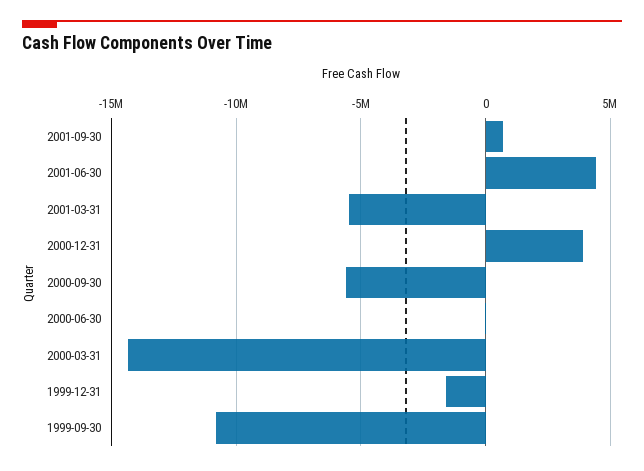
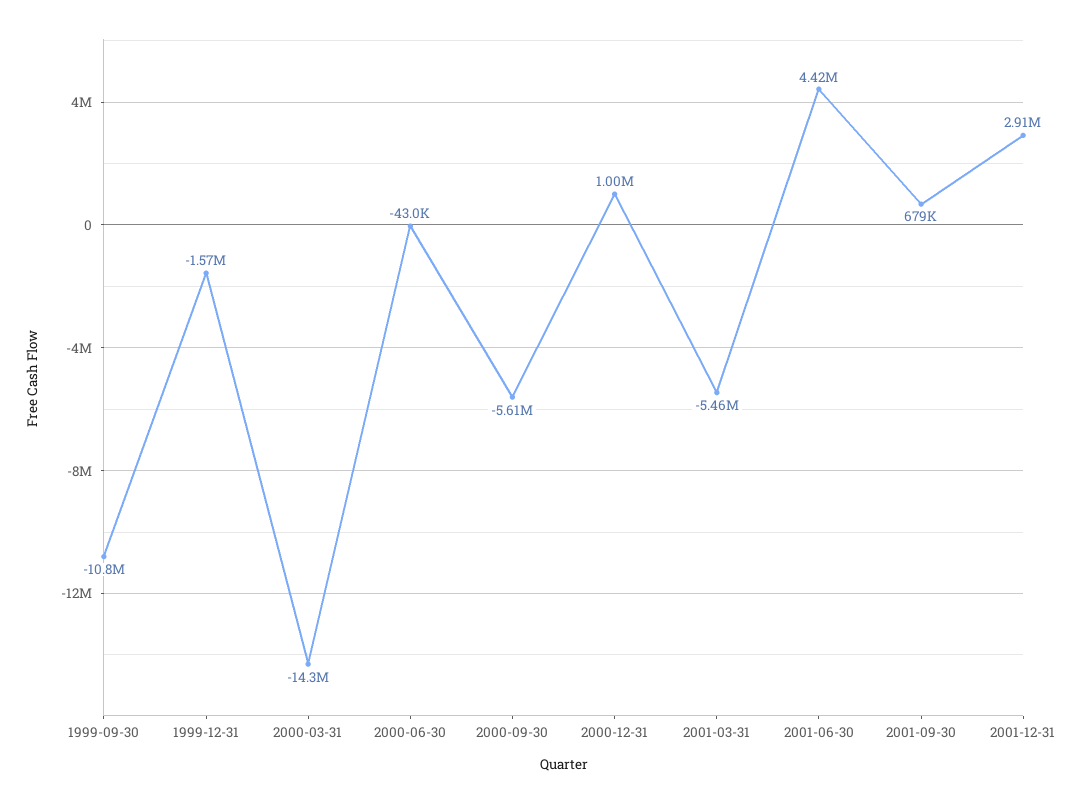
2000-12-31: 4000000 -> 1000000
2001-12-31: none -> 2910000

